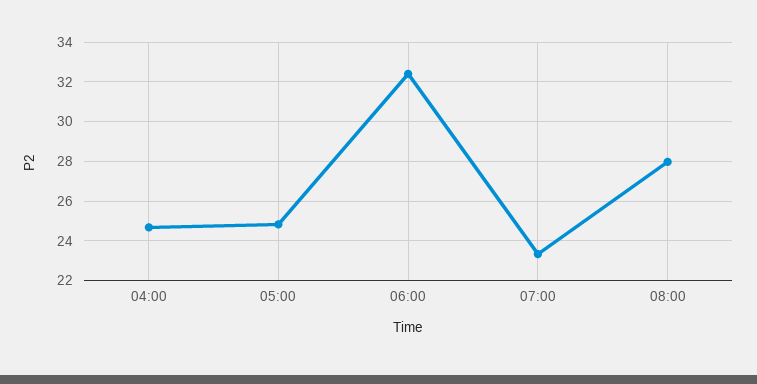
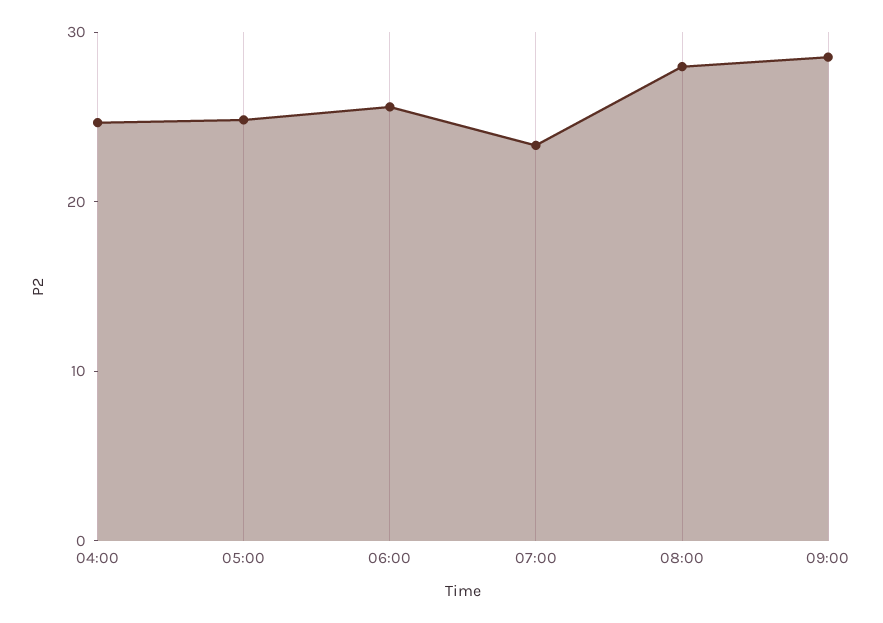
06:00: 32.5 -> 26
09:00: none -> 28

